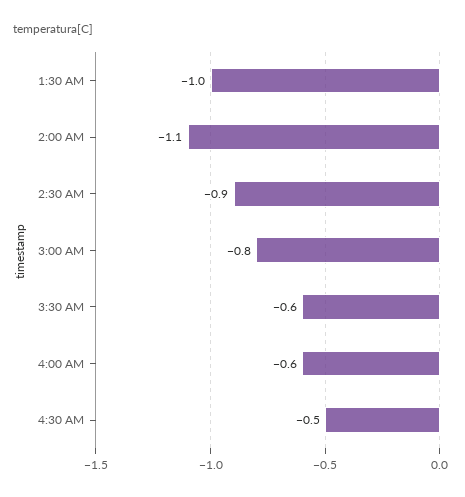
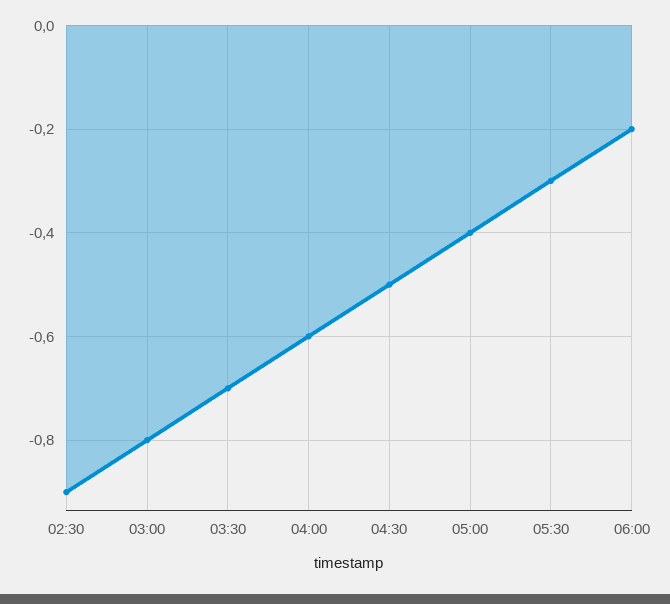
1:30 AM: -1 -> none
2:00 AM: -1.1 -> none
3:30 AM: -0.6 -> -0.7
05:00: none -> -0.4
05:30: none -> -0.3
06:00: none -> -0.2

